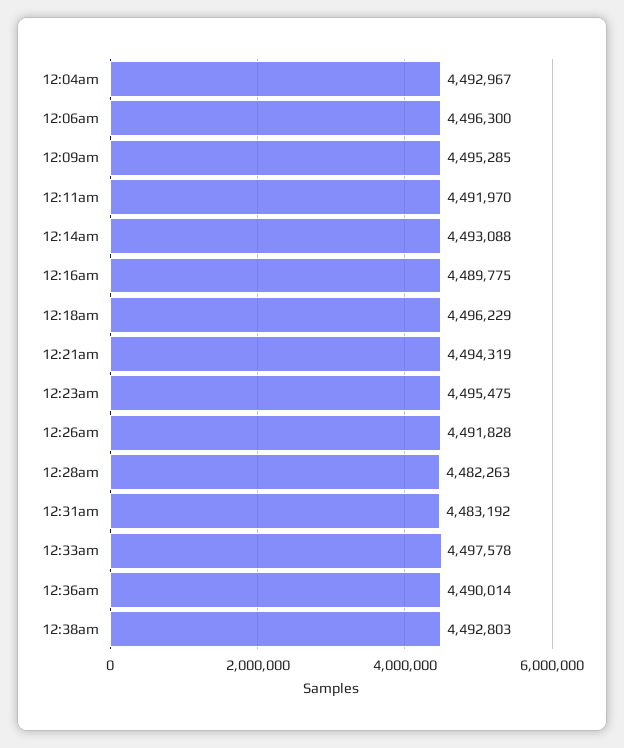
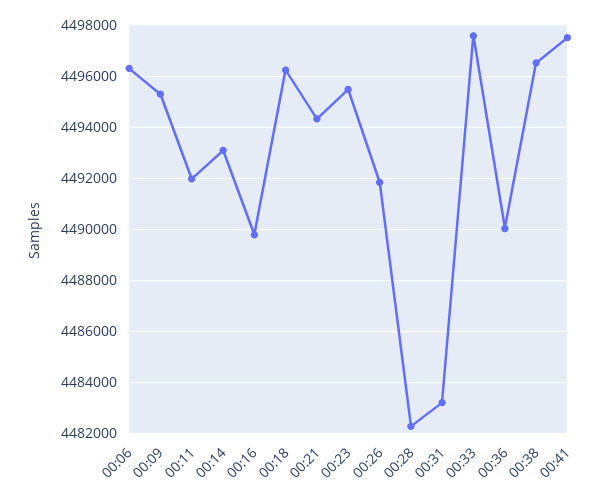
12:04am: 4492967 -> none
12:38am: 4492803 -> 4496500
00:41: none -> 4497500

